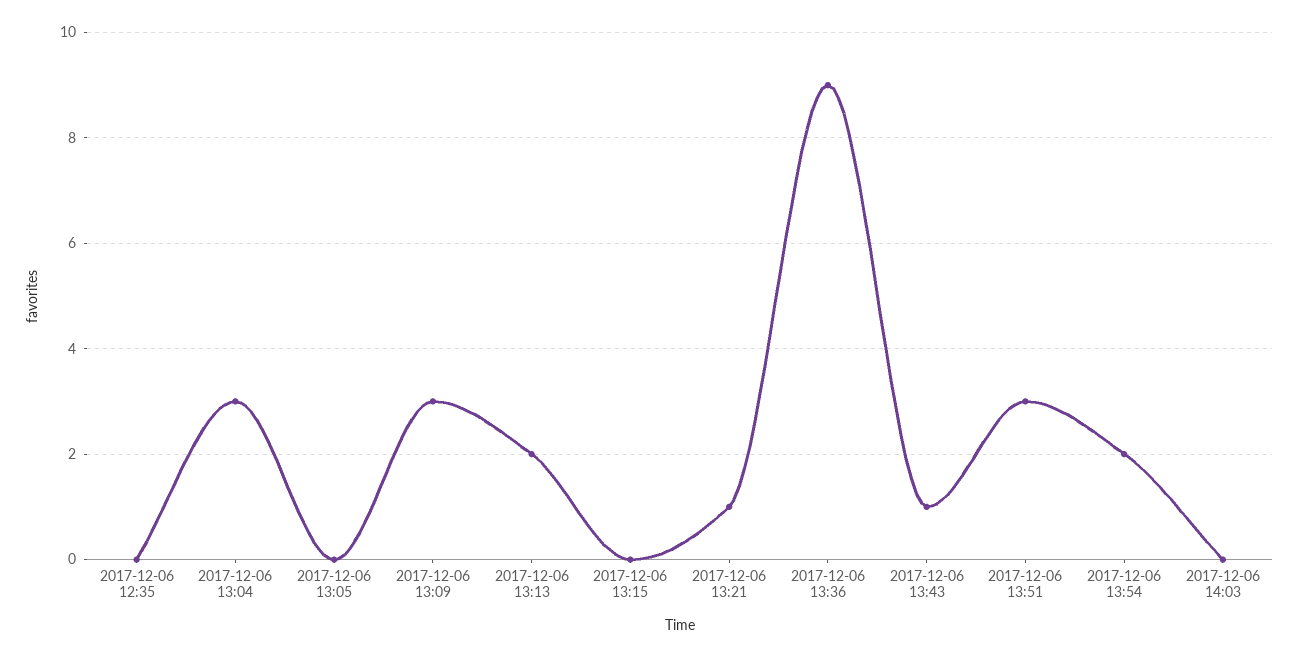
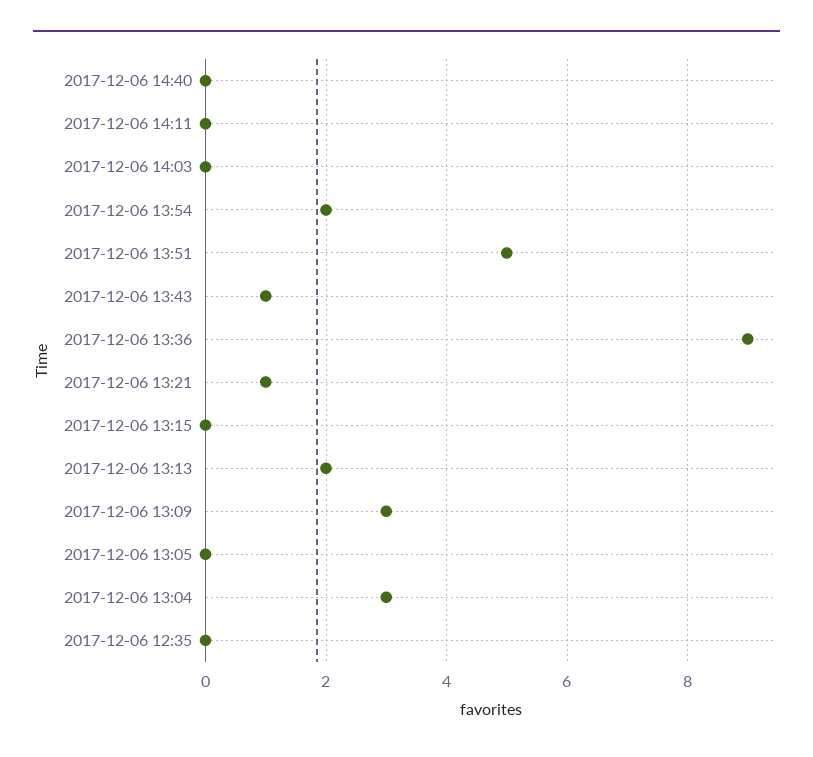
2017-12-06 13:51: 3 -> 5
2017-12-06 14:40: none -> 0
2017-12-06 14:11: none -> 0

